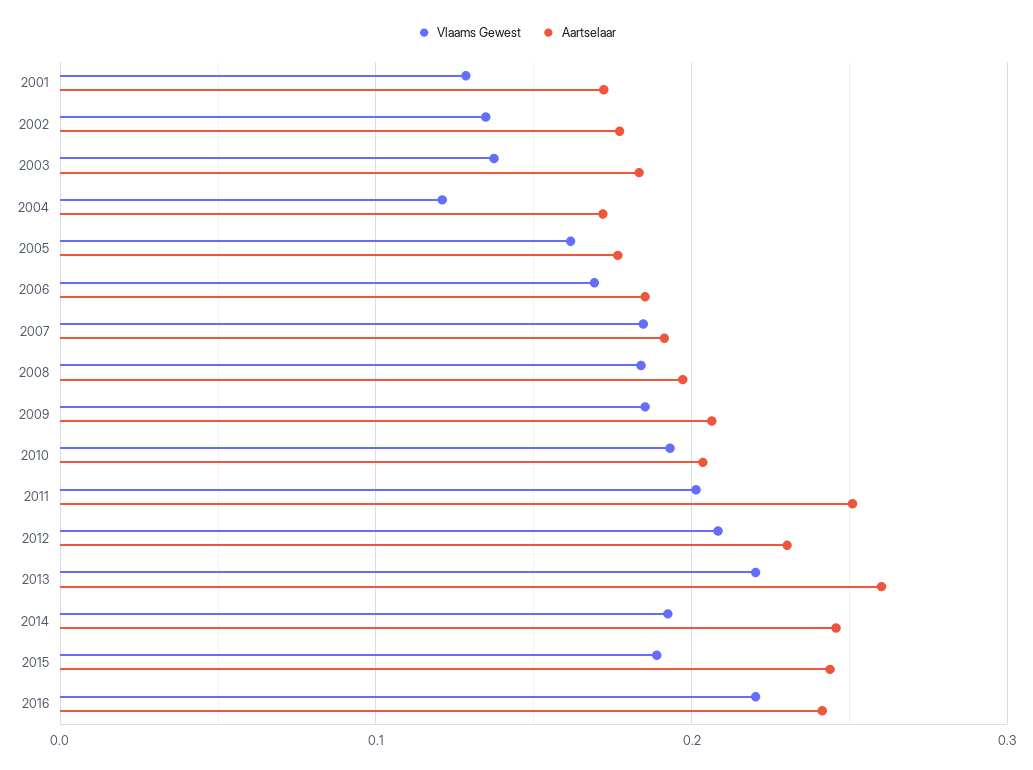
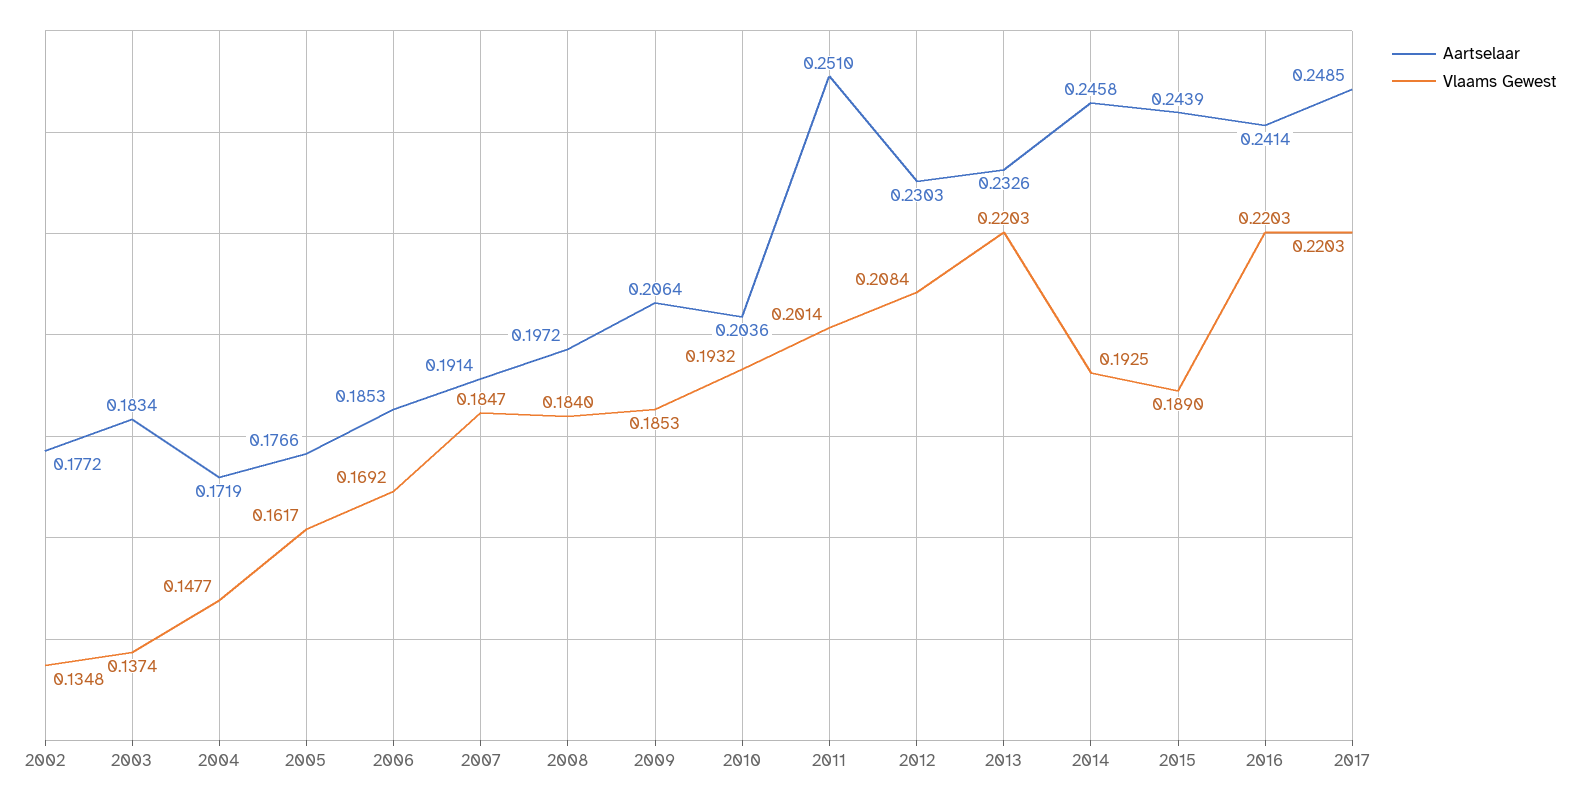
Vlaams Gewest, 2001: 0.13 -> none
Aartselaar, 2001: 0.17 -> none
Vlaams Gewest, 2004: 0.12 -> 0.1477
Aartselaar, 2013: 0.26 -> 0.2326
Aartselaar, 2017: none -> 0.2485
Vlaams Gewest, 2017: none -> 0.2203

